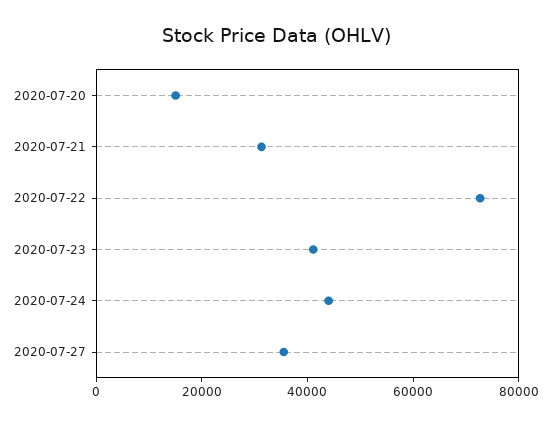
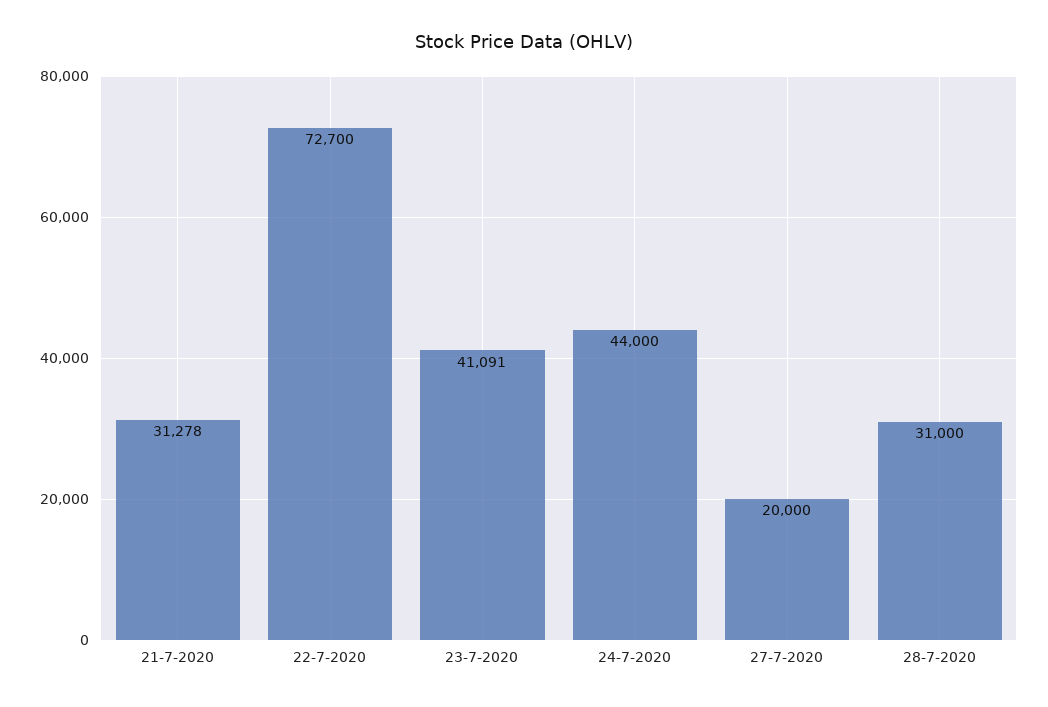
2020-07-20: 15000 -> none
2020-07-27: 35000 -> 20000
28-7-2020: none -> 31000

